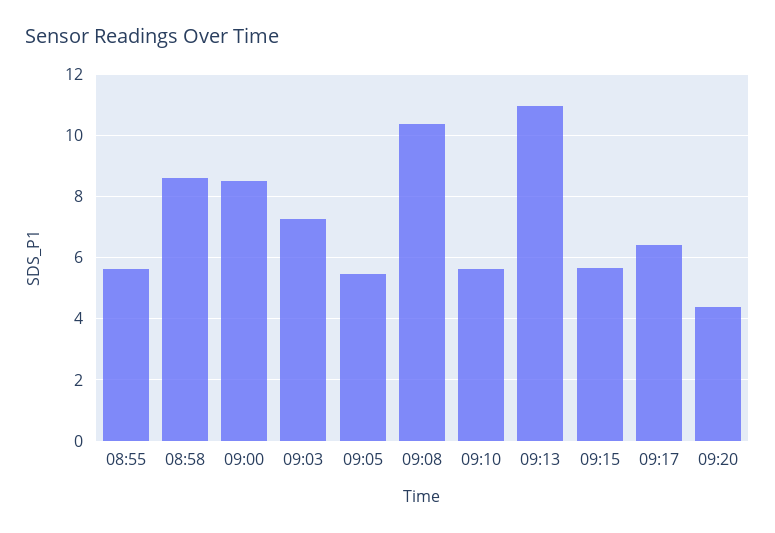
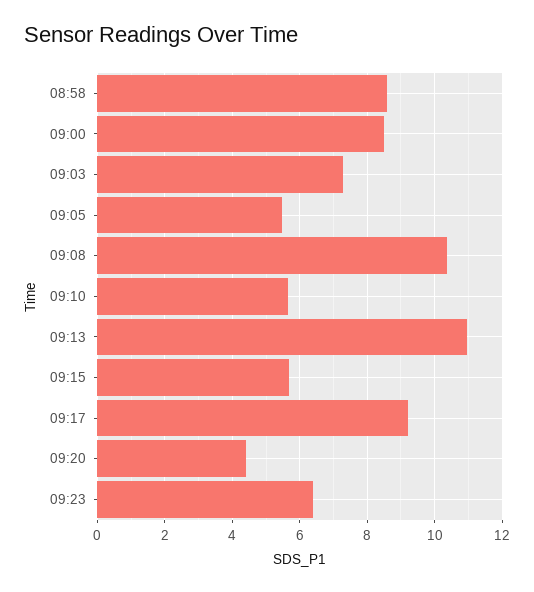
08:55: 5.6 -> none
09:17: 6.4 -> 9.2
09:23: none -> 6.4

